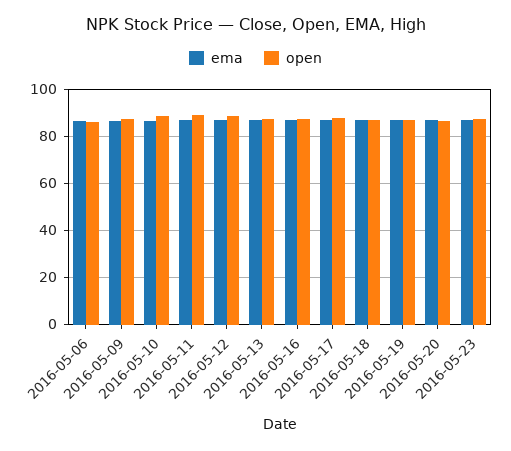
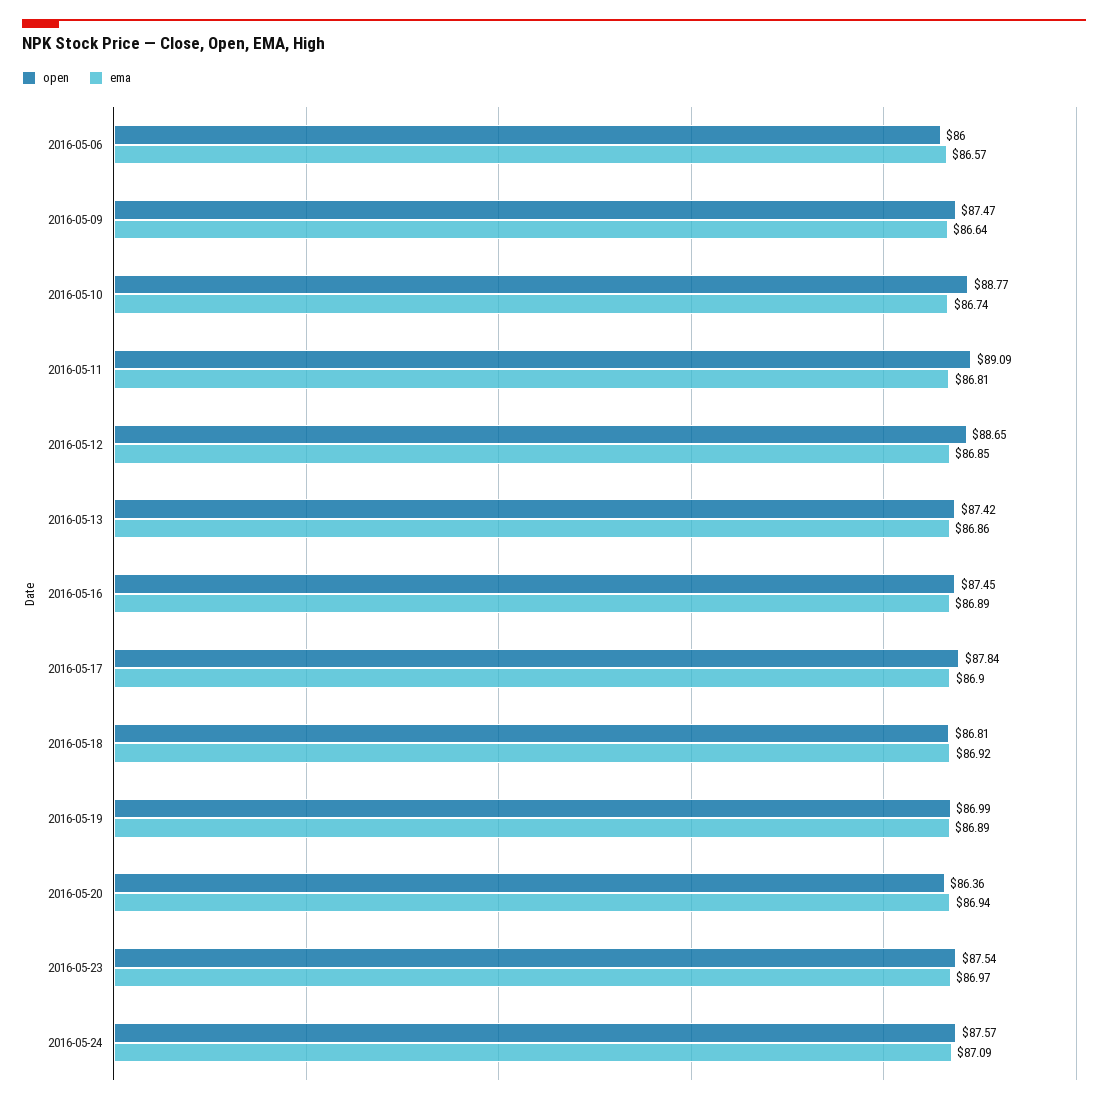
open, 2016-05-24: none -> 87.57
ema, 2016-05-24: none -> 87.09

